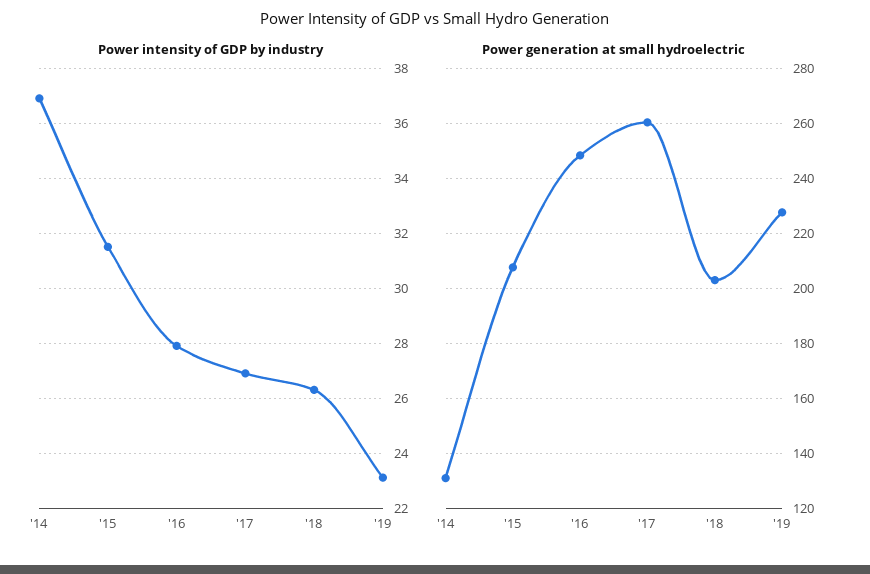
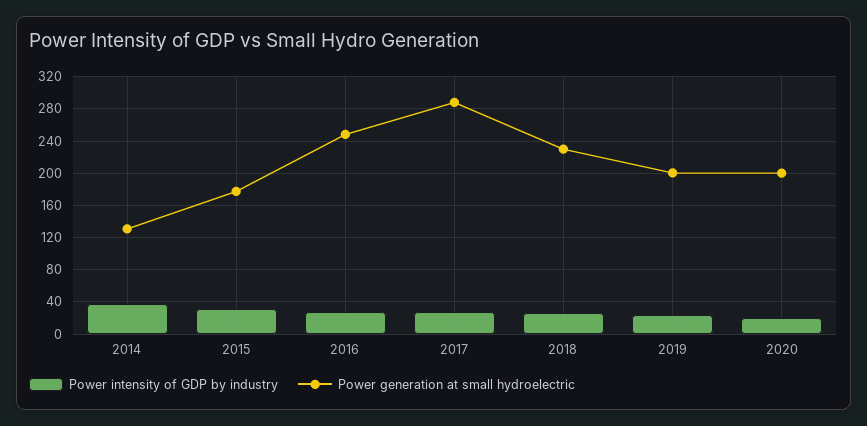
Power generation at small hydroelectric, '15: 207.5 -> 180
Power generation at small hydroelectric, '17: 260 -> 290
Power generation at small hydroelectric, '18: 202.5 -> 230
Power generation at small hydroelectric, '19: 227.5 -> 200
Power intensity of GDP by industry, 2020: none -> 20
Power generation at small hydroelectric, 2020: none -> 200

